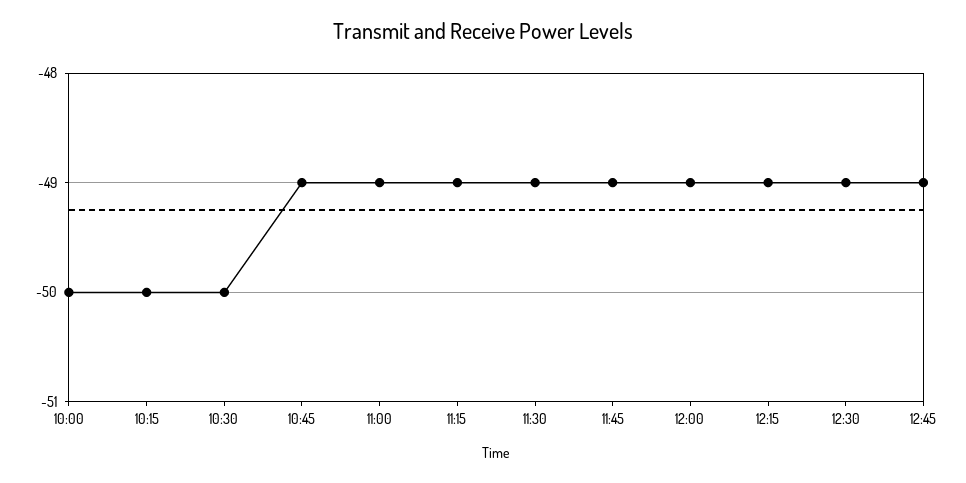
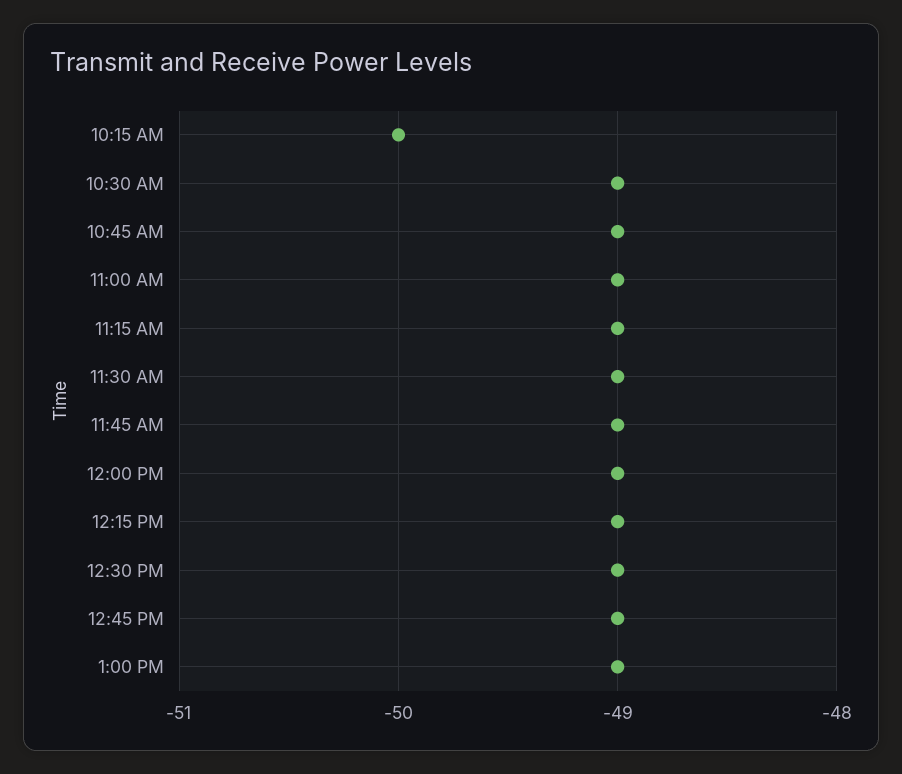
10:00: -50 -> none
10:30: -50 -> -49
1:00 PM: none -> -49

